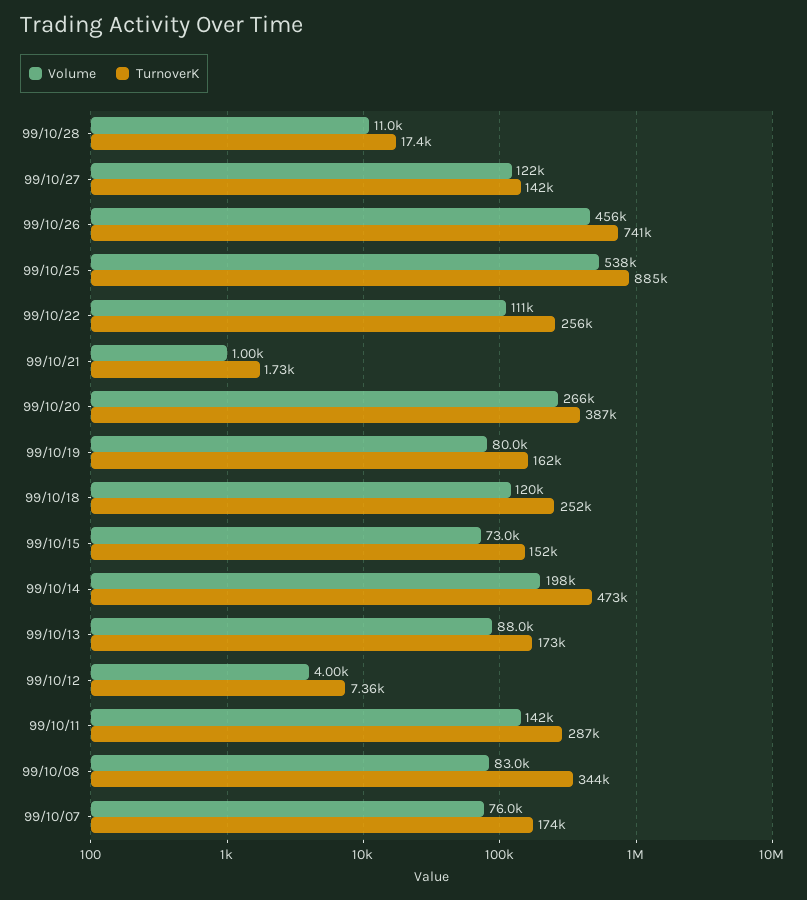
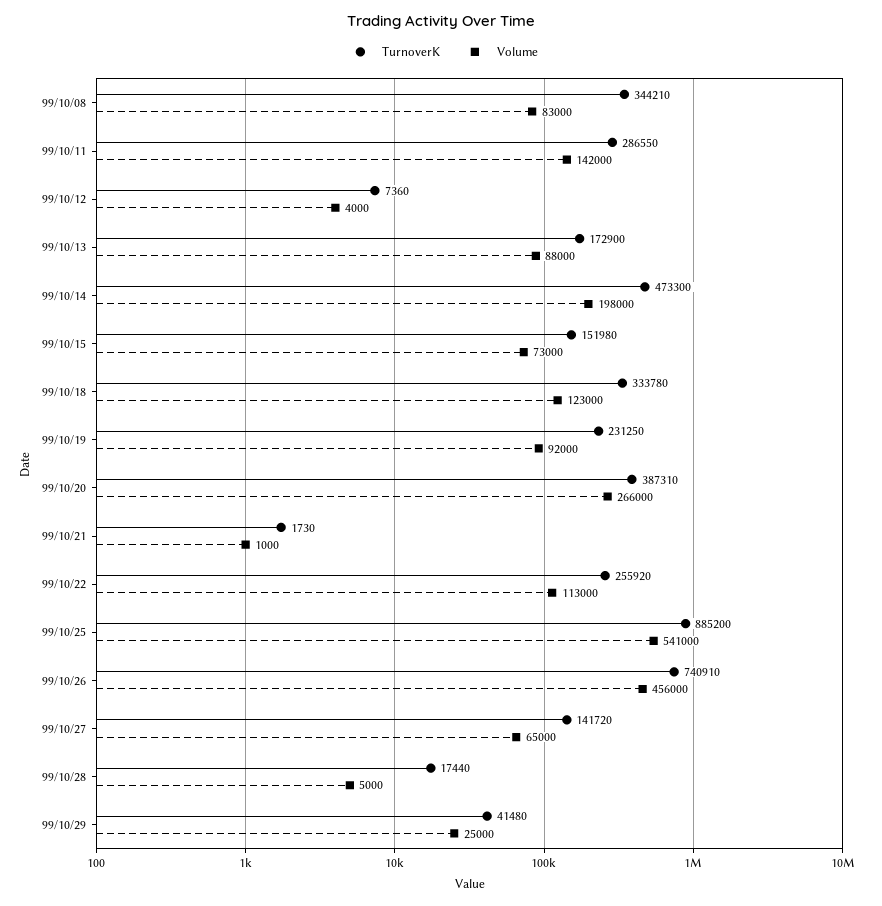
Volume, 99/10/28: 11000 -> 5000
Volume, 99/10/27: 122000 -> 65000
Volume, 99/10/25: 538000 -> 541000
Volume, 99/10/22: 111000 -> 113000
Volume, 99/10/19: 80000 -> 92000
TurnoverK, 99/10/19: 162000 -> 231250
Volume, 99/10/18: 120000 -> 123000
TurnoverK, 99/10/18: 252000 -> 333780
Volume, 99/10/07: 76000 -> none
TurnoverK, 99/10/07: 174000 -> none
TurnoverK, 99/10/29: none -> 41480
Volume, 99/10/29: none -> 25000

